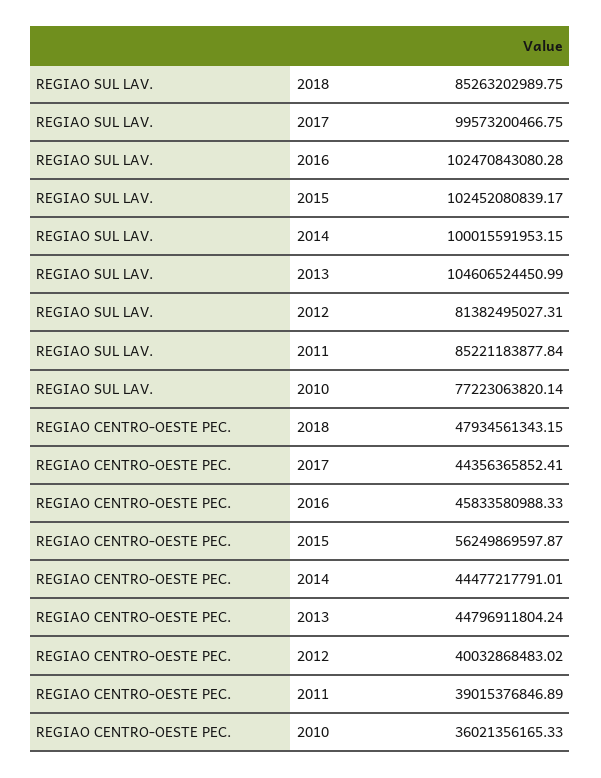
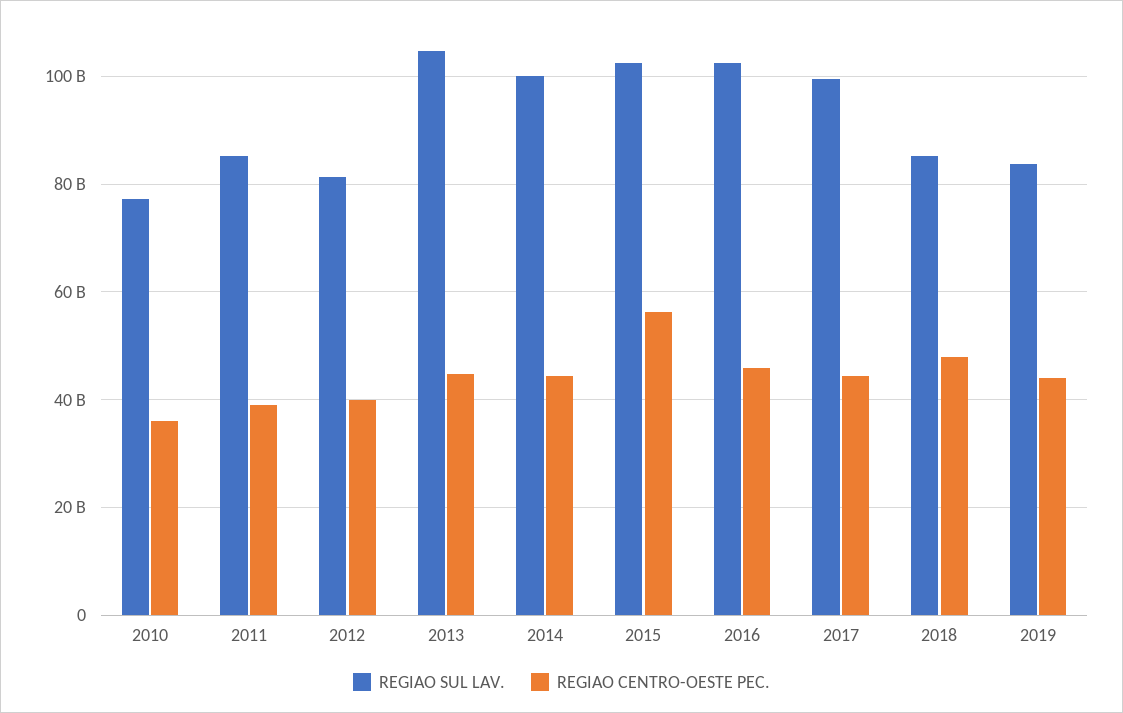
REGIAO SUL LAV., 2019: none -> 84000000000
REGIAO CENTRO-OESTE PEC., 2019: none -> 44000000000

